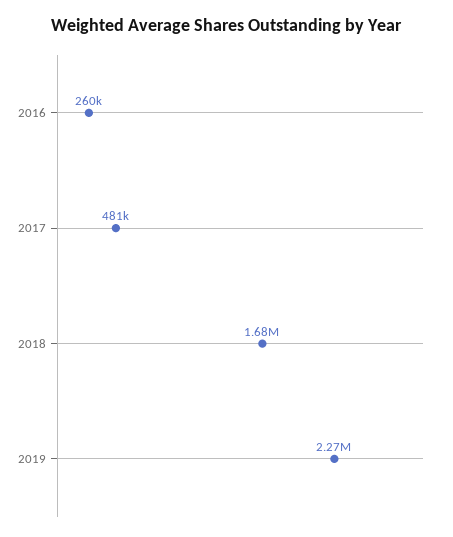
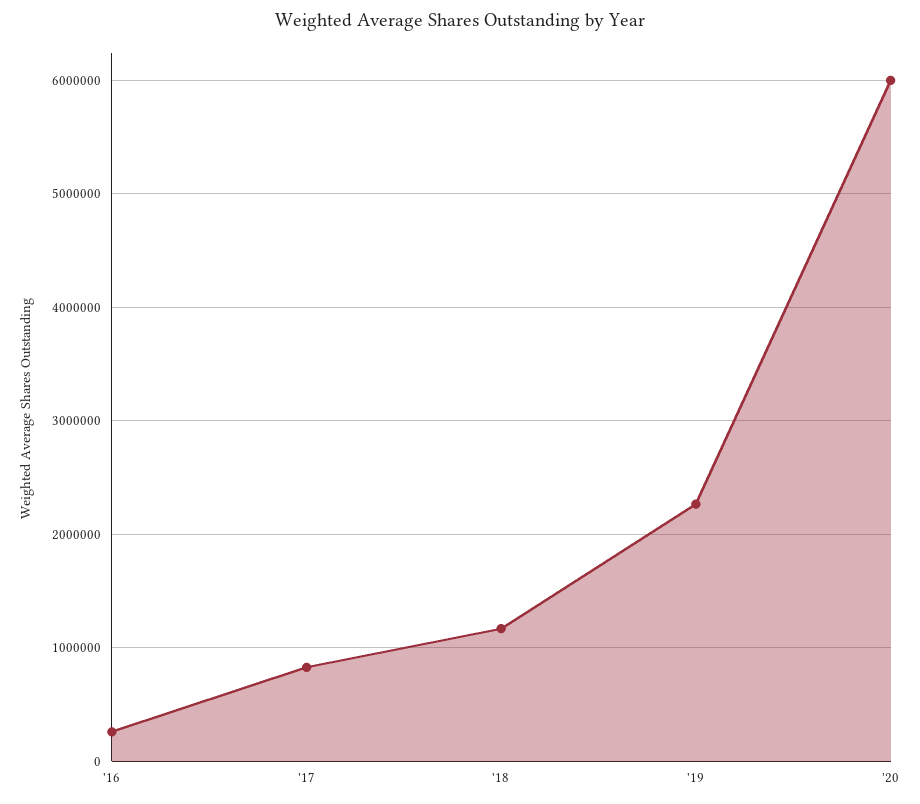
2017: 481000 -> 800000
2018: 1680000 -> 1200000
'20: none -> 6000000

